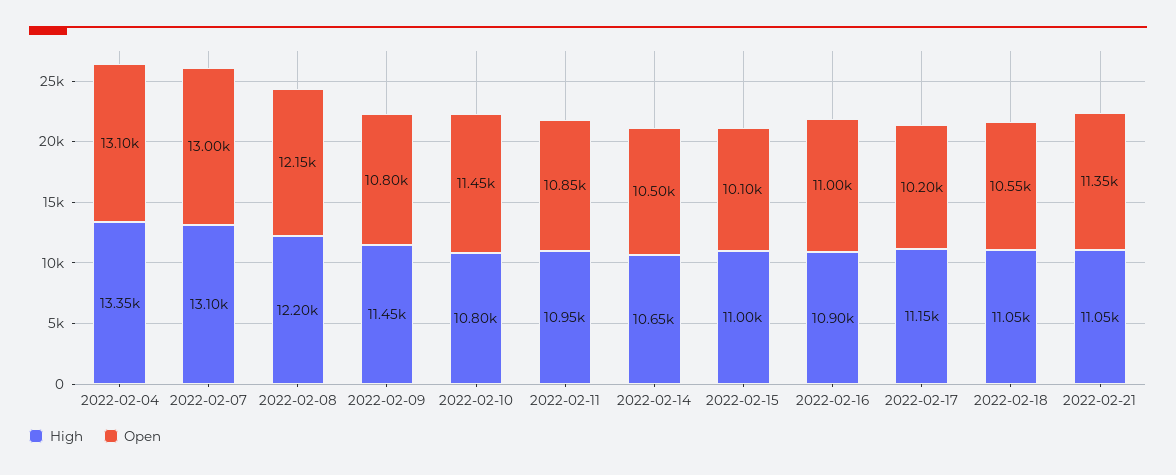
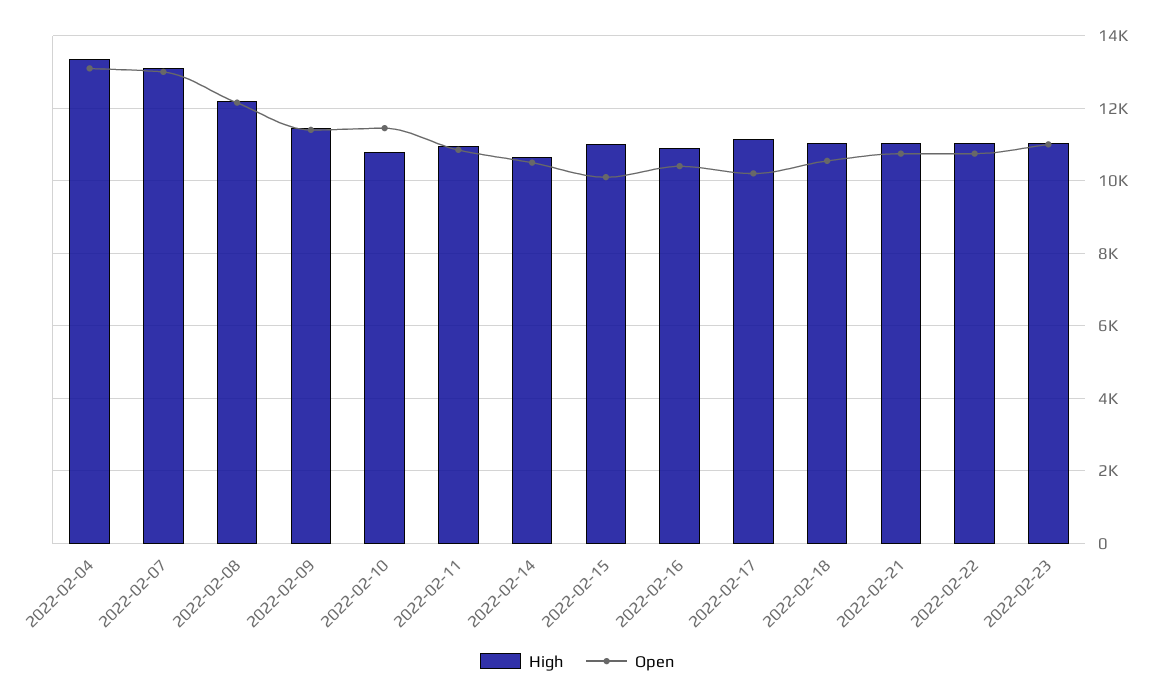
Open, 2022-02-09: 10800 -> 11400
Open, 2022-02-16: 11000 -> 10400
Open, 2022-02-21: 11350 -> 10800
High, 2022-02-22: none -> 11000
Open, 2022-02-22: none -> 10800
High, 2022-02-23: none -> 11000
Open, 2022-02-23: none -> 11000

